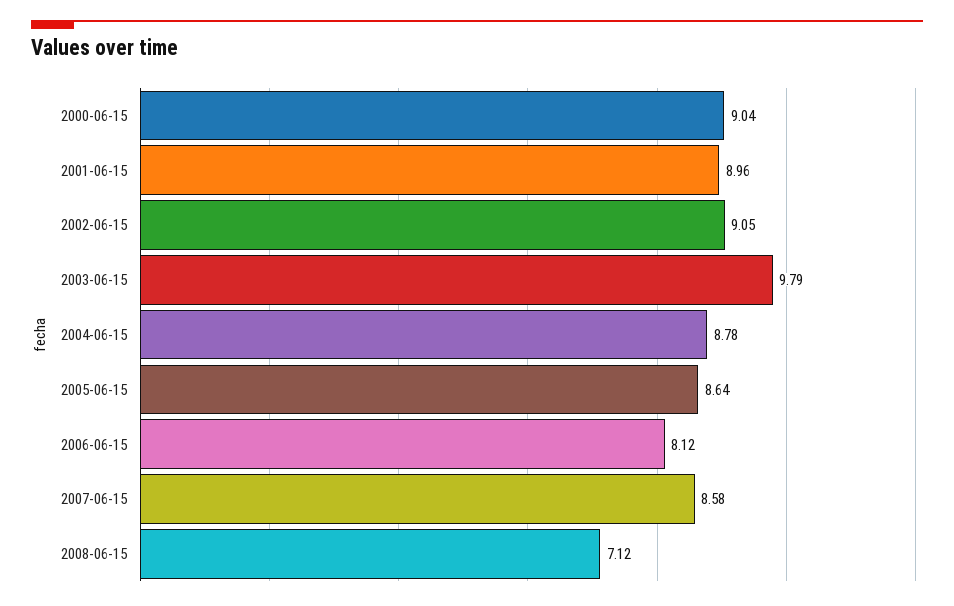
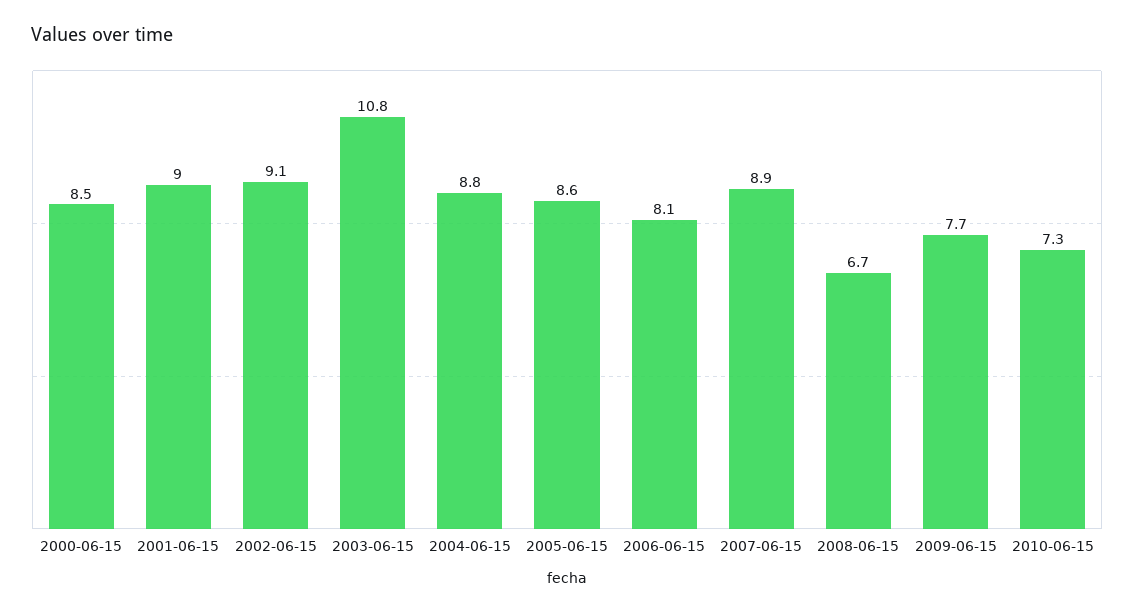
2000-06-15: 9.04 -> 8.5
2003-06-15: 9.79 -> 10.8
2007-06-15: 8.58 -> 8.9
2008-06-15: 7.12 -> 6.7
2009-06-15: none -> 7.7
2010-06-15: none -> 7.3

